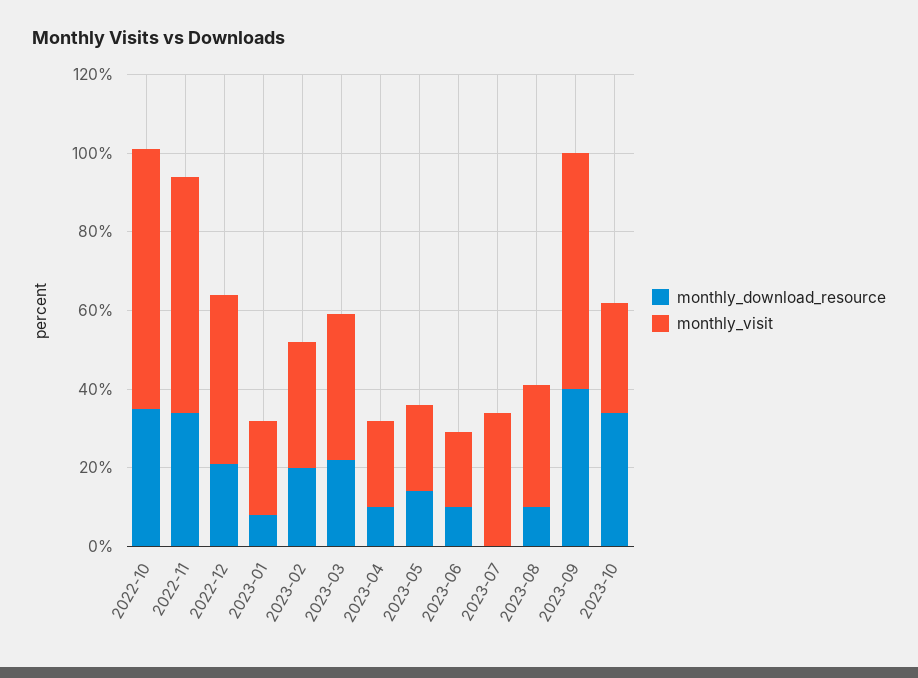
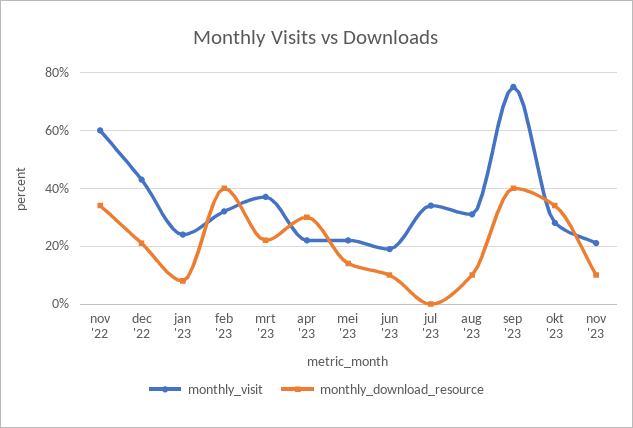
monthly_download_resource, 2022-10: 35 -> none
monthly_visit, 2022-10: 65 -> none
monthly_download_resource, 2023-02: 20 -> 40
monthly_download_resource, 2023-04: 10 -> 30
monthly_visit, 2023-09: 60 -> 75
monthly_visit, nov '23: none -> 20
monthly_download_resource, nov '23: none -> 10

